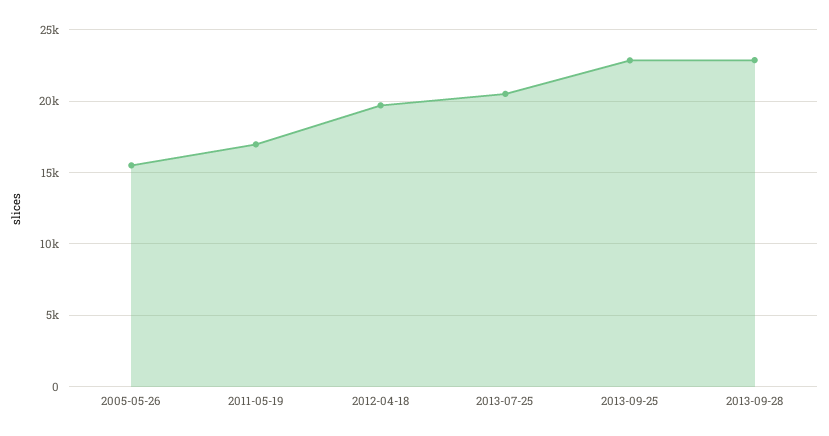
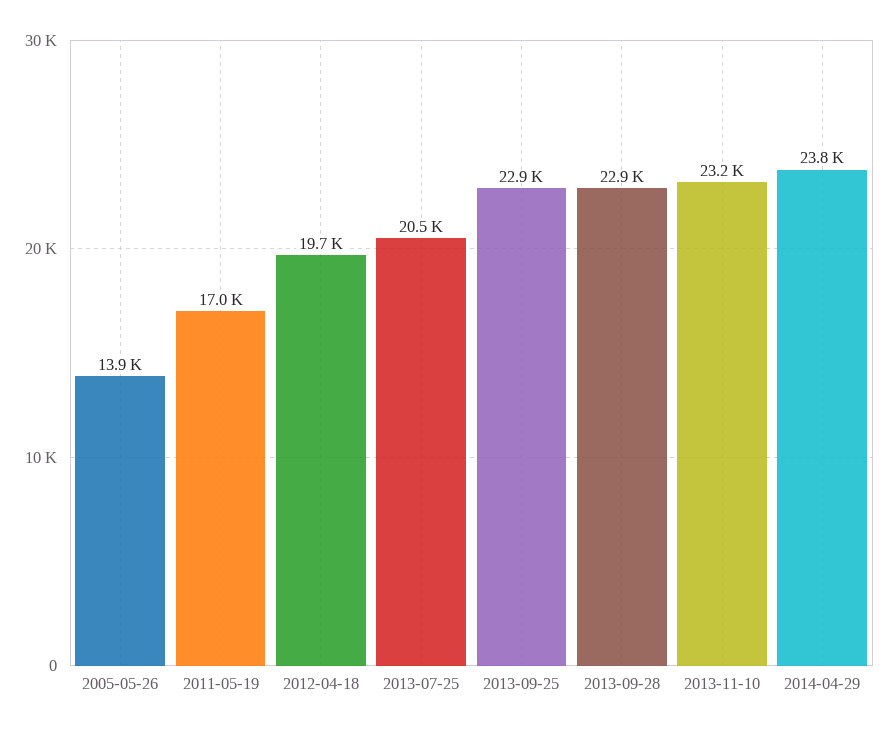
2005-05-26: 15500 -> 13900
2013-11-10: none -> 23200
2014-04-29: none -> 23800

